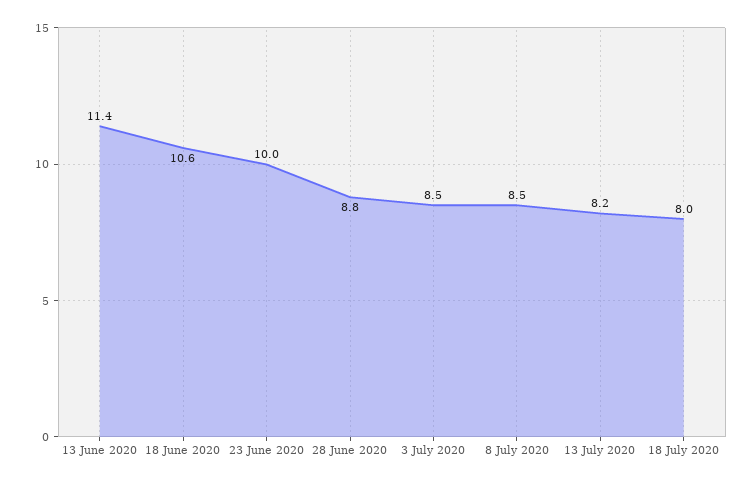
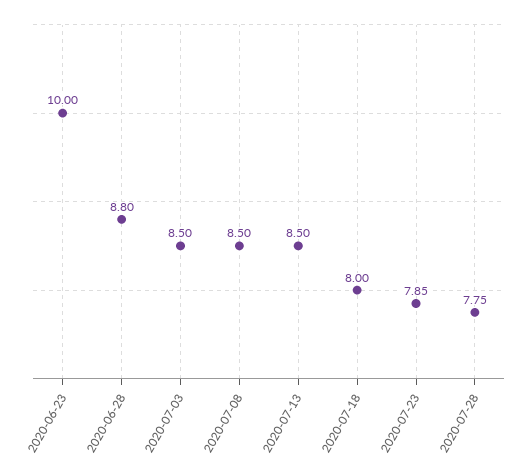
13 June 2020: 11.4 -> none
18 June 2020: 10.6 -> none
13 July 2020: 8.2 -> 8.5
2020-07-23: none -> 7.85
2020-07-28: none -> 7.75

